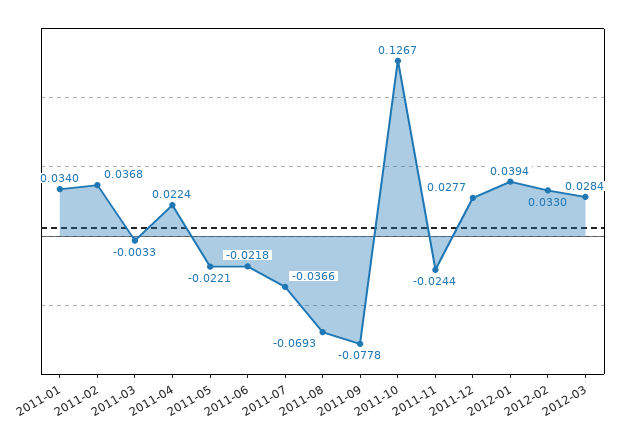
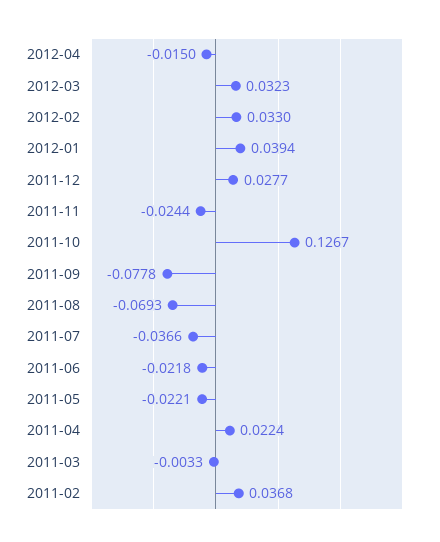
2011-01: 0.034 -> none
2012-03: 0.0284 -> 0.0323
2012-04: none -> -0.015

